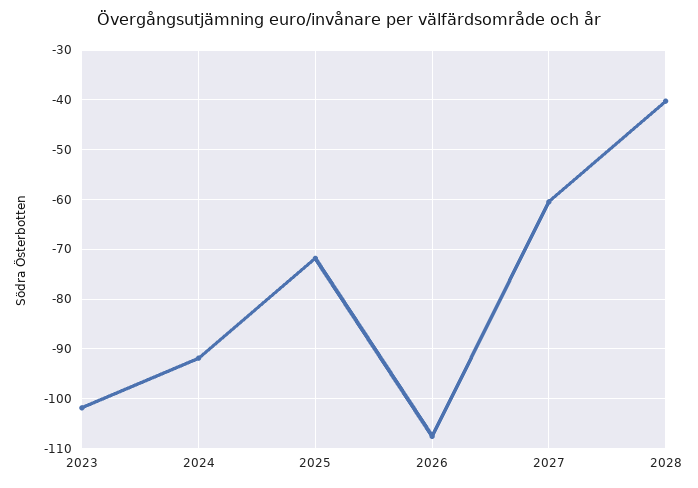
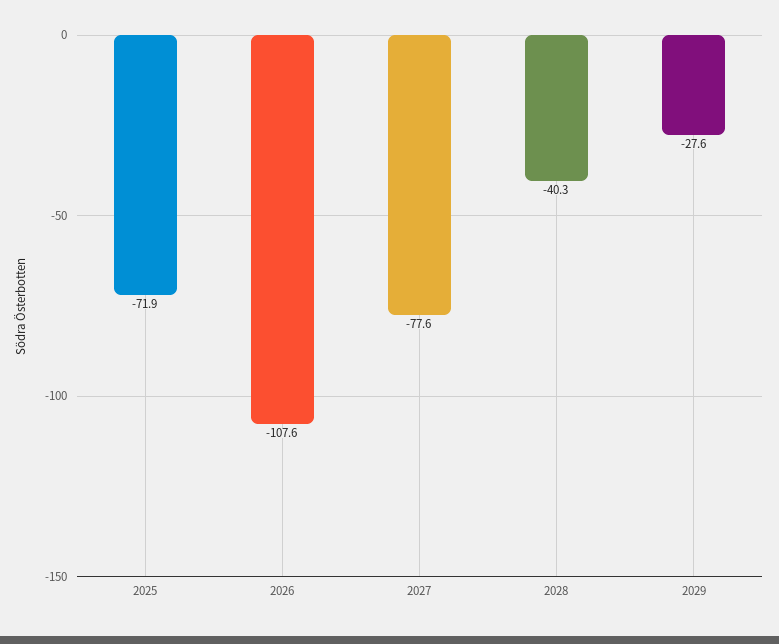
2023: -102 -> none
2024: -92 -> none
2027: -60 -> -77.6
2029: none -> -27.6

